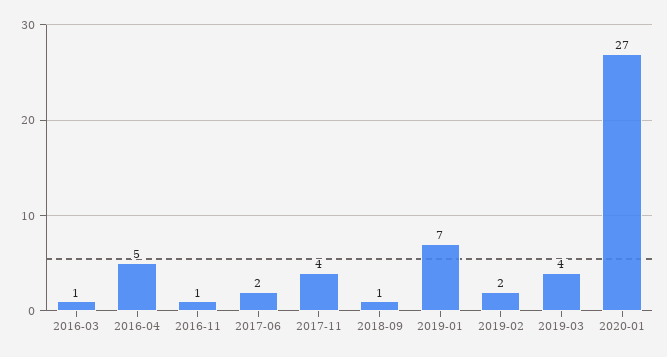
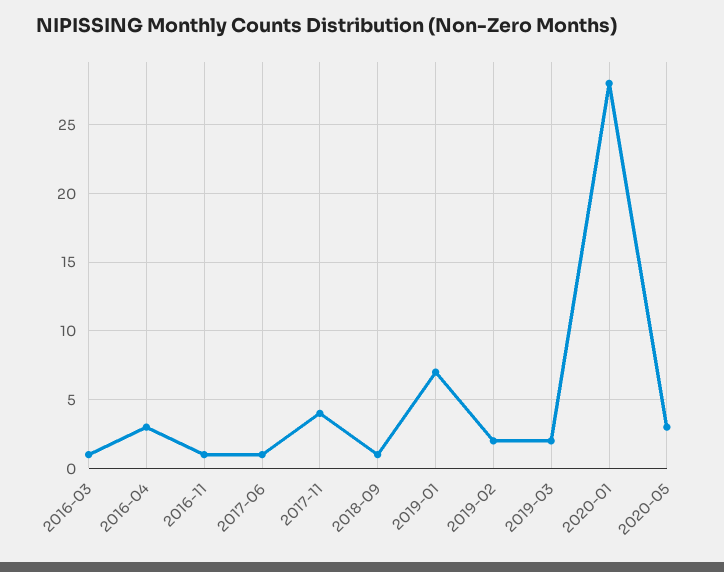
2016-04: 5 -> 3
2017-06: 2 -> 1
2019-03: 4 -> 2
2020-01: 27 -> 28
2020-05: none -> 3

